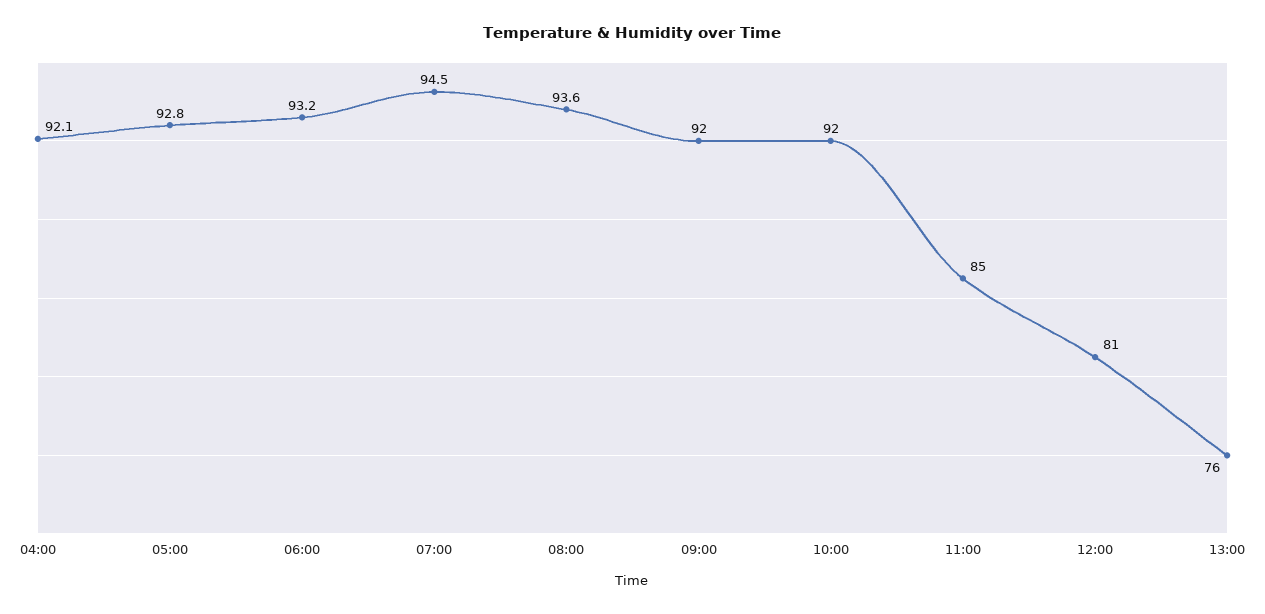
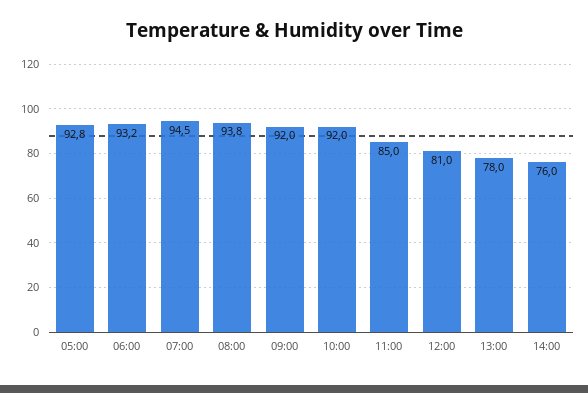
04:00: 92.1 -> none
08:00: 93.6 -> 93.8
13:00: 76 -> 78
14:00: none -> 76

